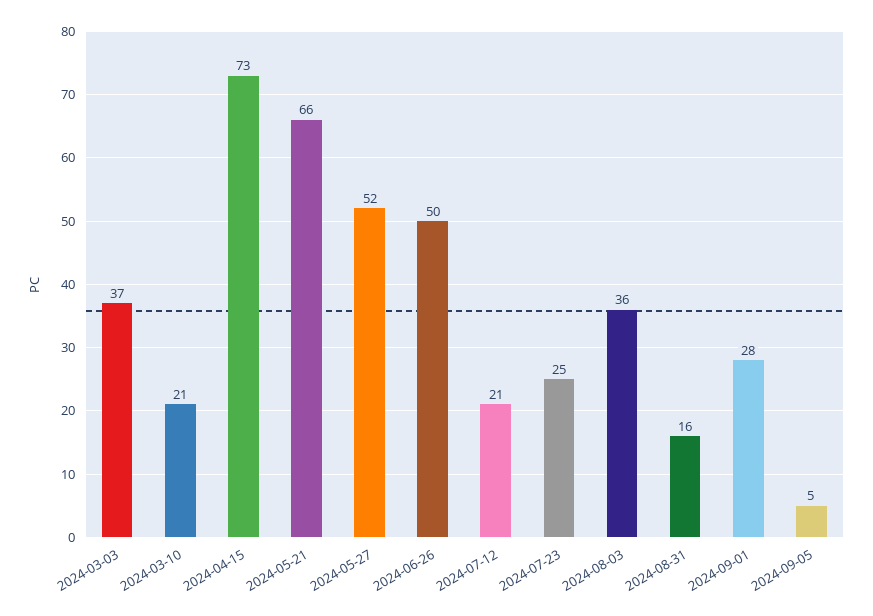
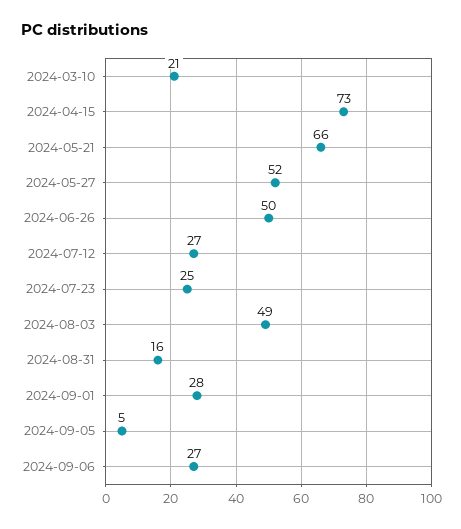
2024-03-03: 37 -> none
2024-07-12: 21 -> 27
2024-08-03: 36 -> 49
2024-09-06: none -> 27

